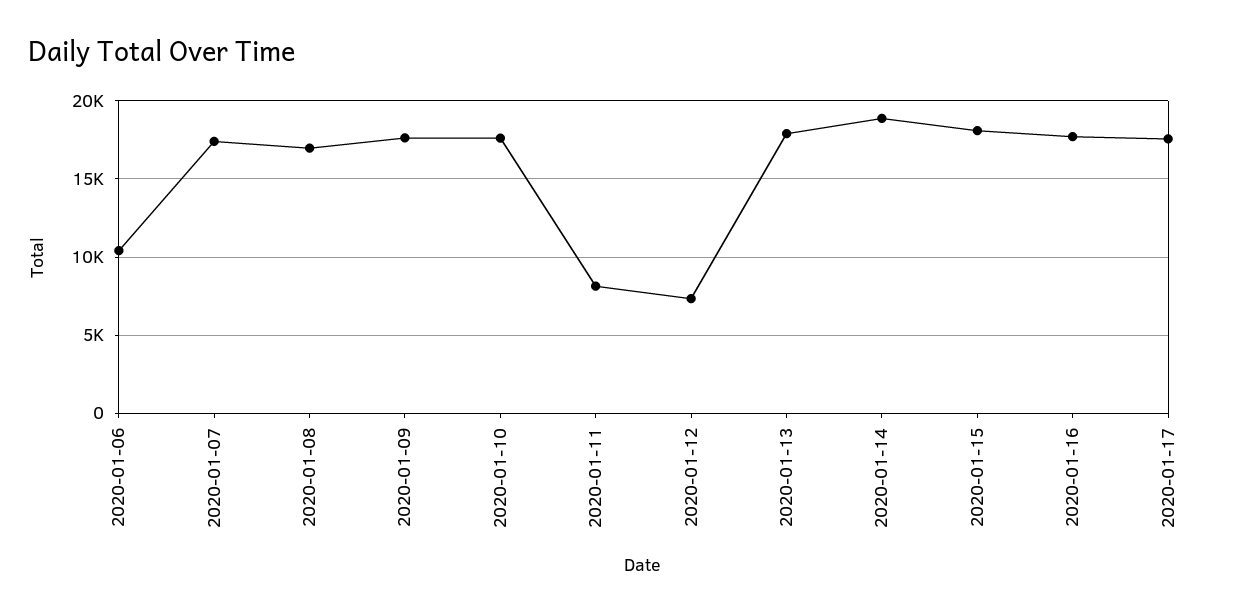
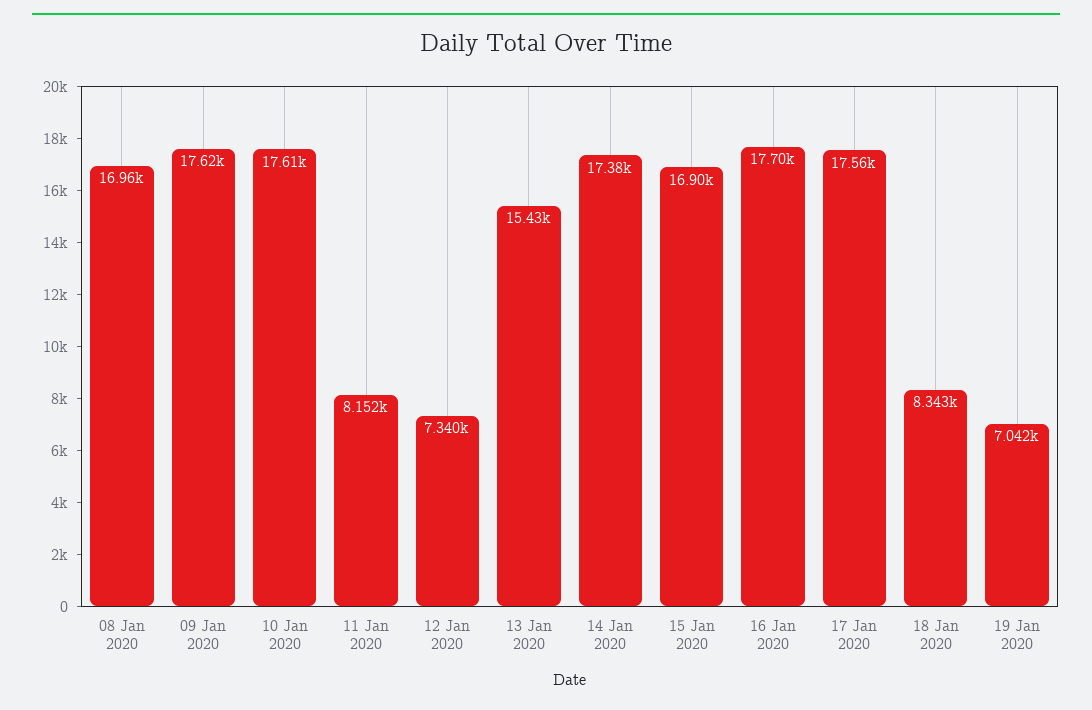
2020-01-06: 10500 -> none
2020-01-07: 17500 -> none
2020-01-13: 18000 -> 15430
2020-01-14: 19000 -> 17380
2020-01-15: 18000 -> 16900
18 Jan 2020: none -> 8343
19 Jan 2020: none -> 7042

